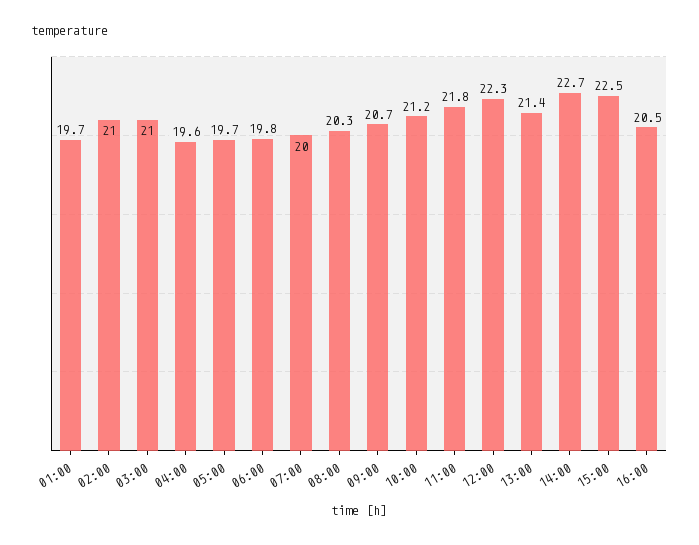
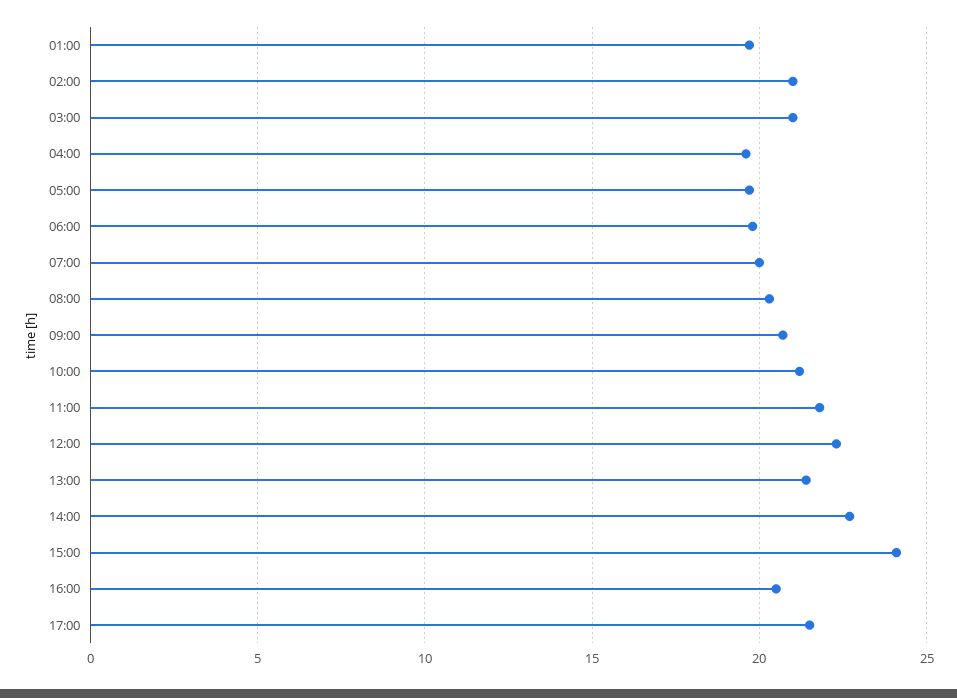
15:00: 22.5 -> 24
17:00: none -> 21.5

